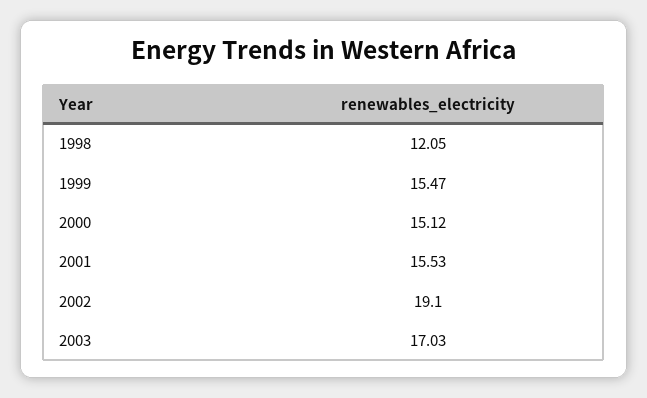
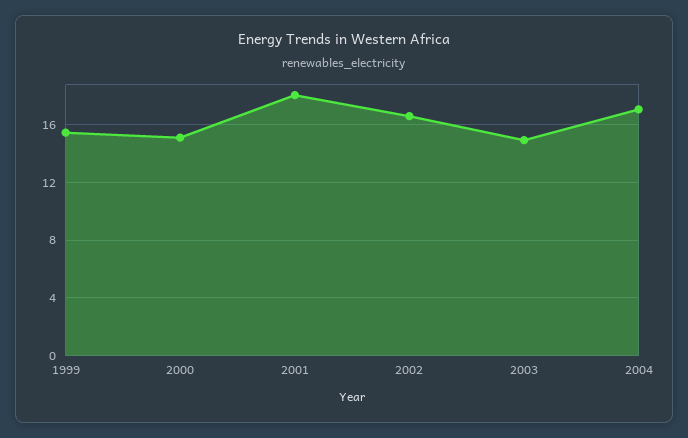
1998: 12.05 -> none
2001: 15.53 -> 18
2002: 19.1 -> 16.5
2003: 17.03 -> 15
2004: none -> 17

